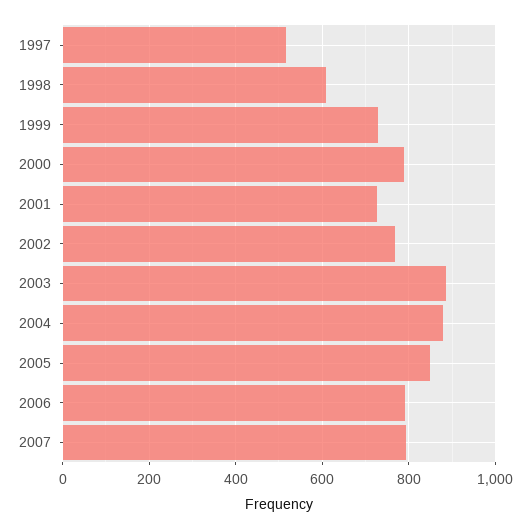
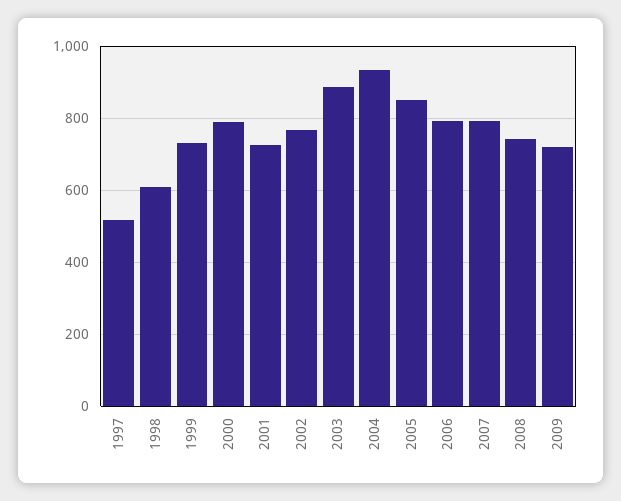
2004: 880 -> 940
2008: none -> 740
2009: none -> 720

